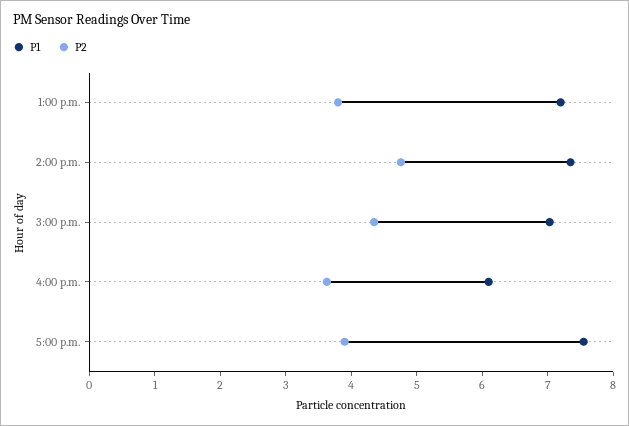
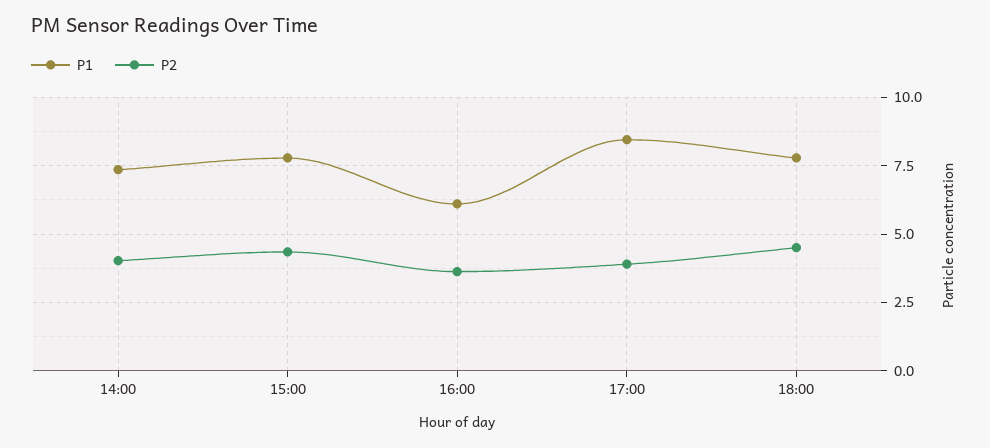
P1, 1:00 p.m.: 7.2 -> none
P2, 1:00 p.m.: 3.8 -> none
P2, 2:00 p.m.: 4.8 -> 4
P1, 3:00 p.m.: 7 -> 7.75
P1, 5:00 p.m.: 7.6 -> 8.5
P1, 18:00: none -> 7.75
P2, 18:00: none -> 4.5

